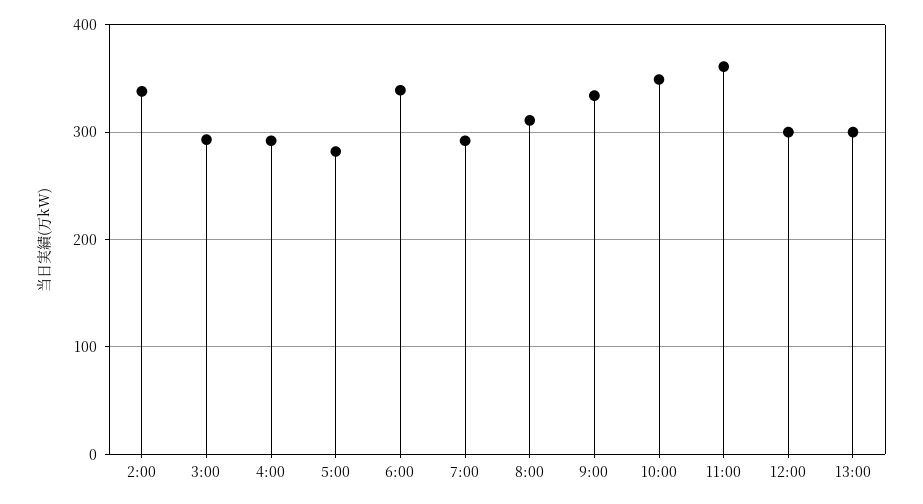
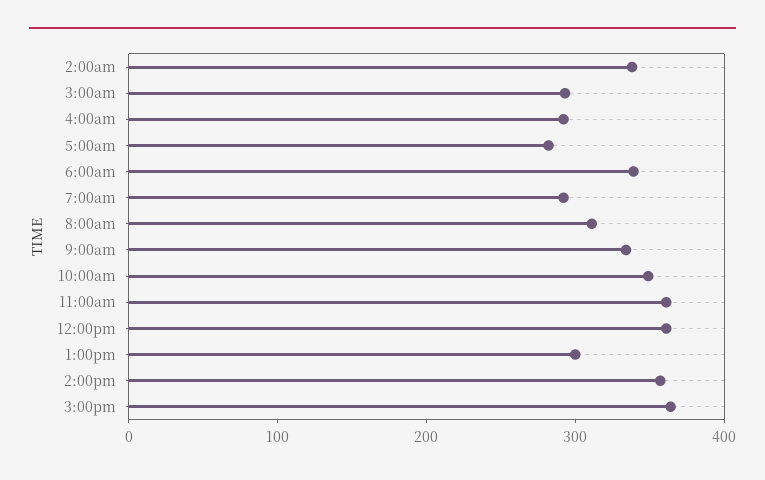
12:00: 300 -> 360
2:00pm: none -> 360
3:00pm: none -> 360

